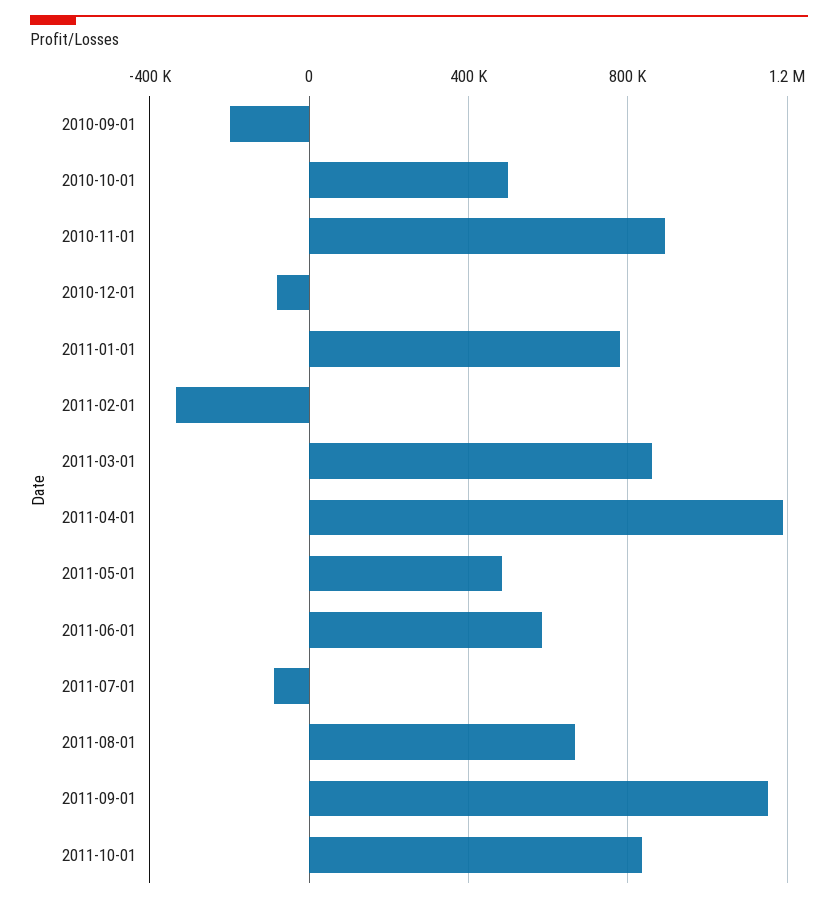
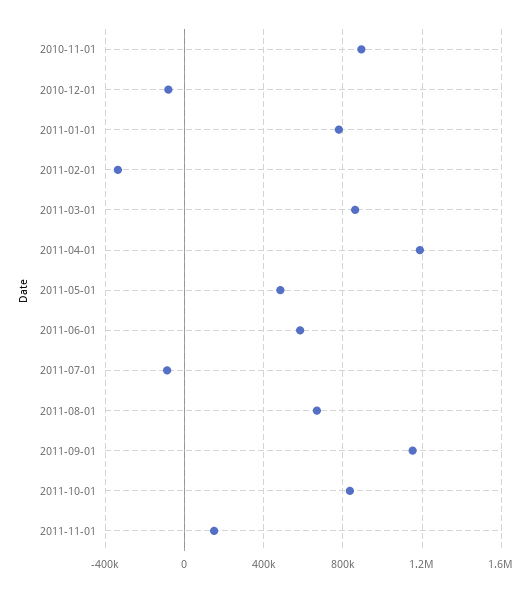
2010-09-01: -200000 -> none
2010-10-01: 500000 -> none
2011-11-01: none -> 150000

